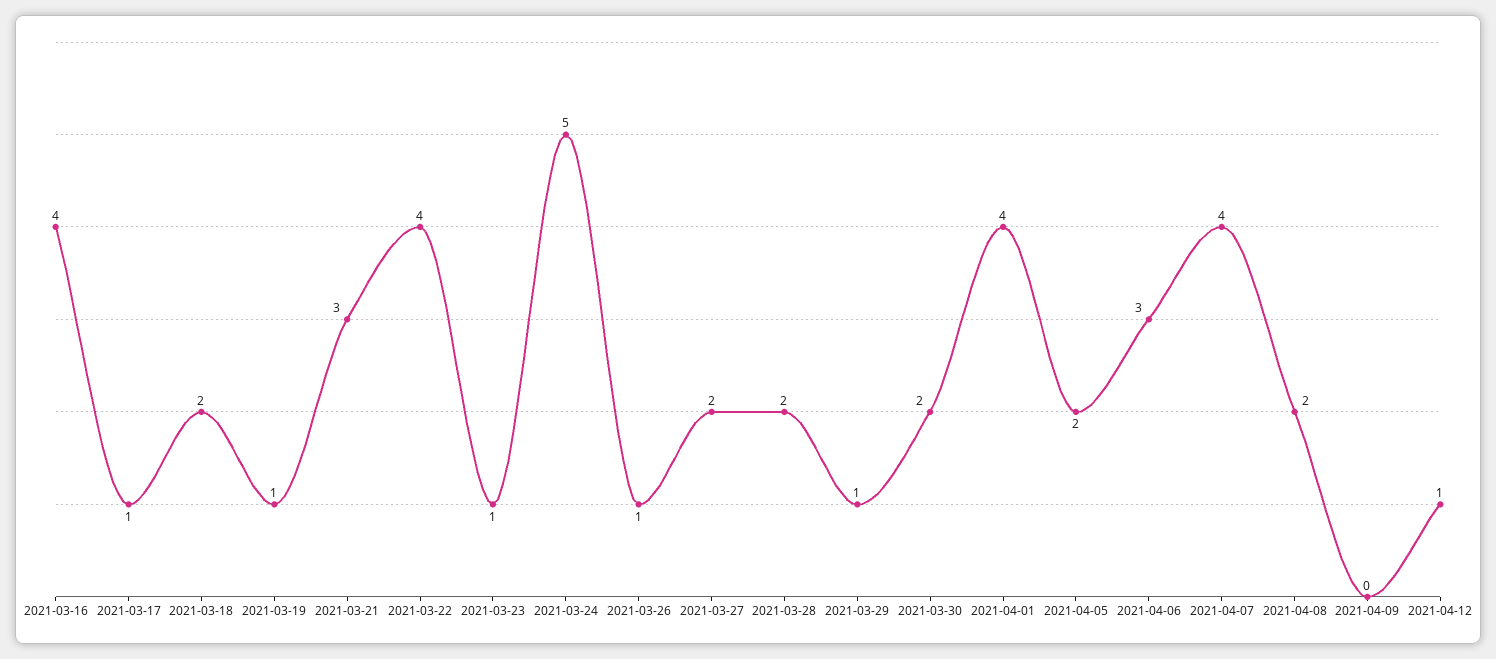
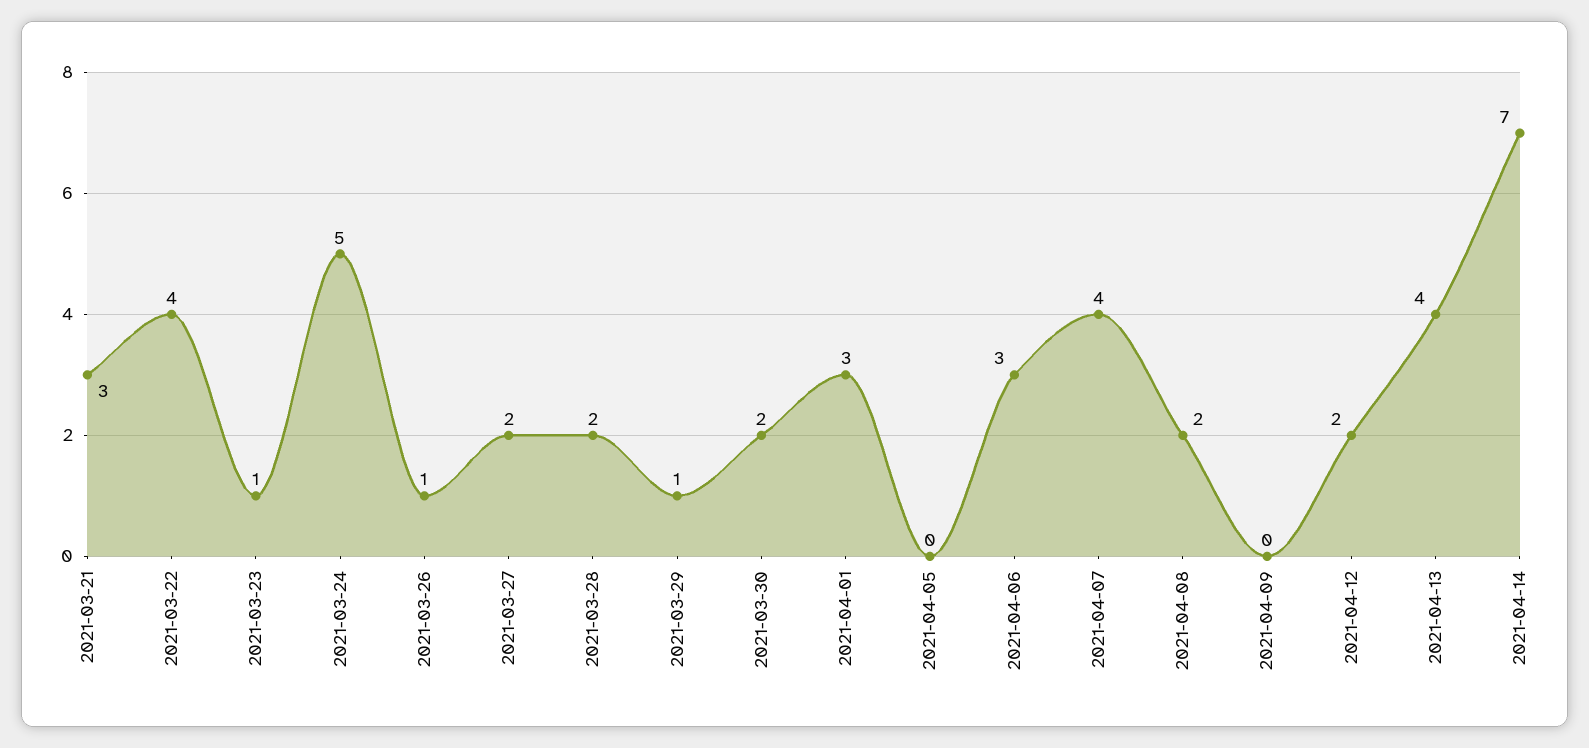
2021-03-16: 4 -> none
2021-03-17: 1 -> none
2021-03-18: 2 -> none
2021-03-19: 1 -> none
2021-04-01: 4 -> 3
2021-04-05: 2 -> 0
2021-04-12: 1 -> 2
2021-04-13: none -> 4
2021-04-14: none -> 7

